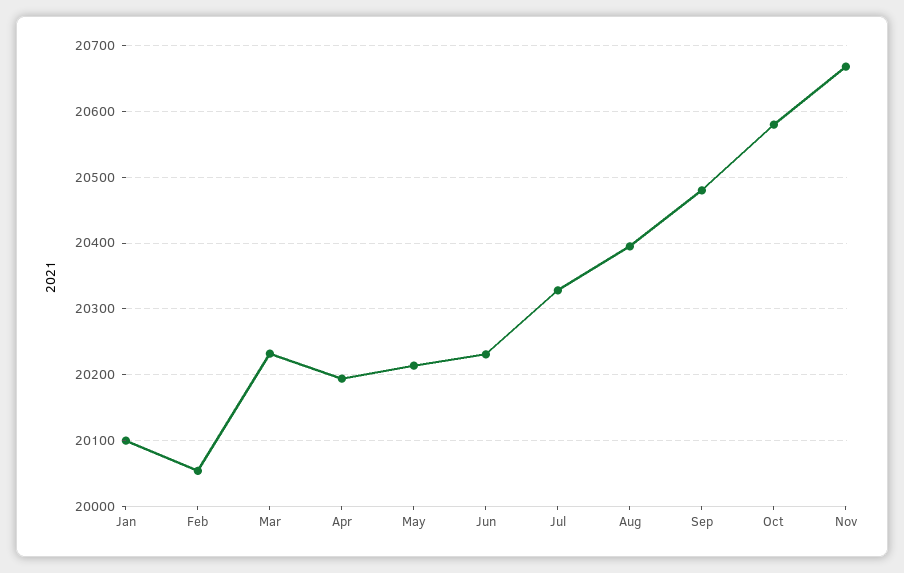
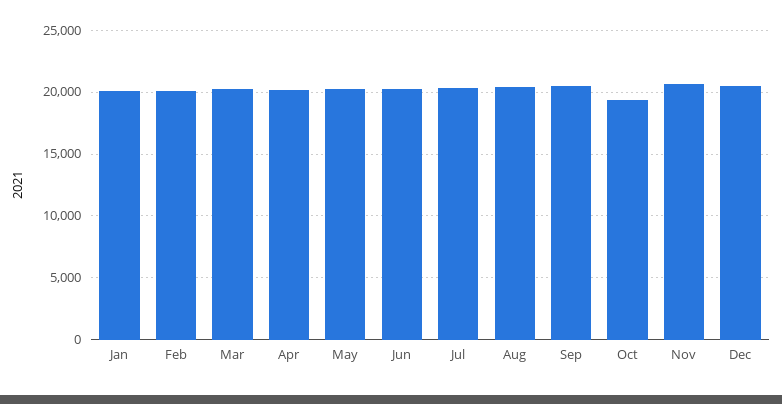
Oct: 20580 -> 19500
Dec: none -> 20500

